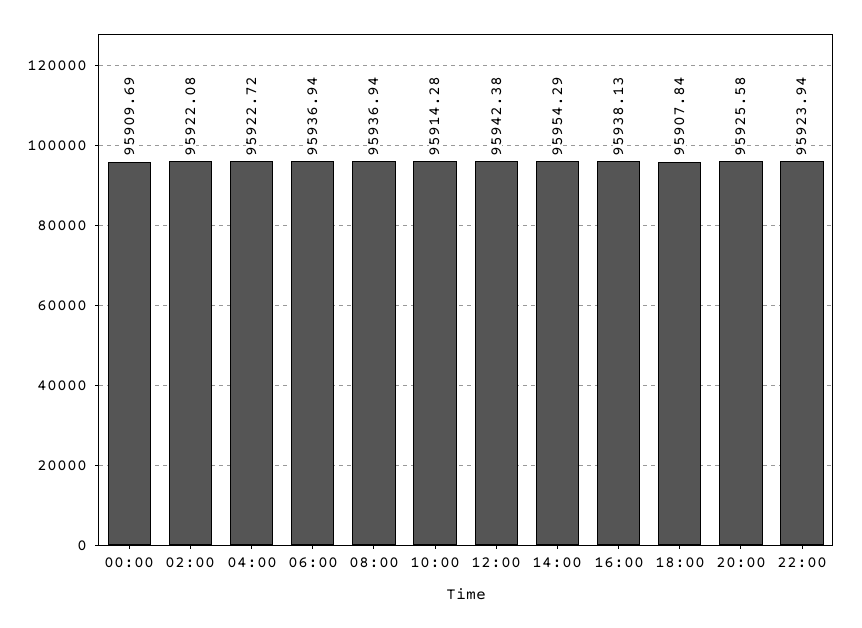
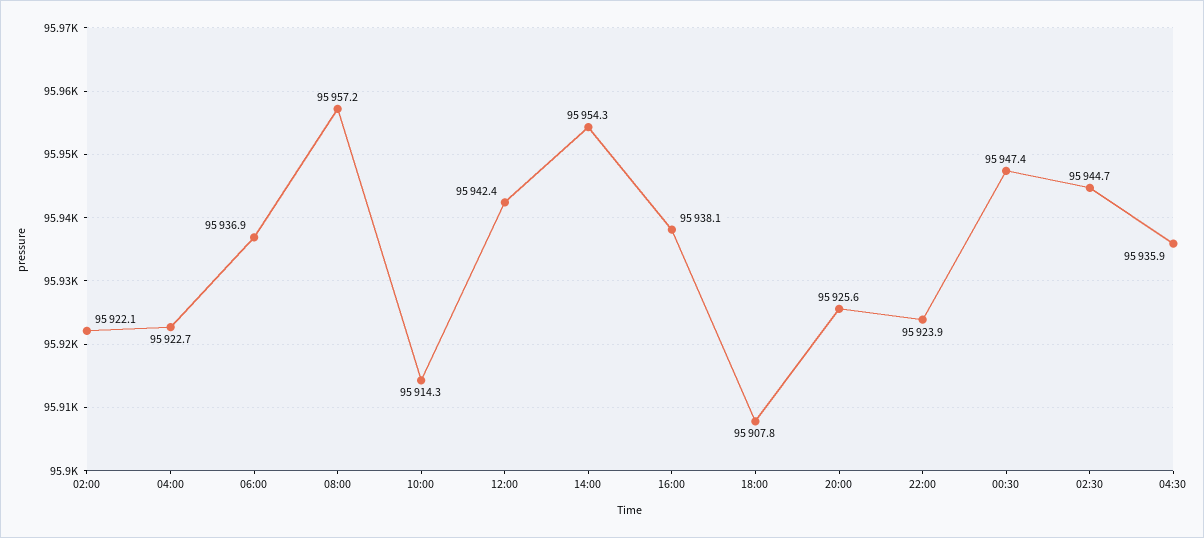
00:00: 95909.69 -> none
08:00: 95936.94 -> 95957.2
00:30: none -> 95947.4
02:30: none -> 95944.7
04:30: none -> 95935.9

